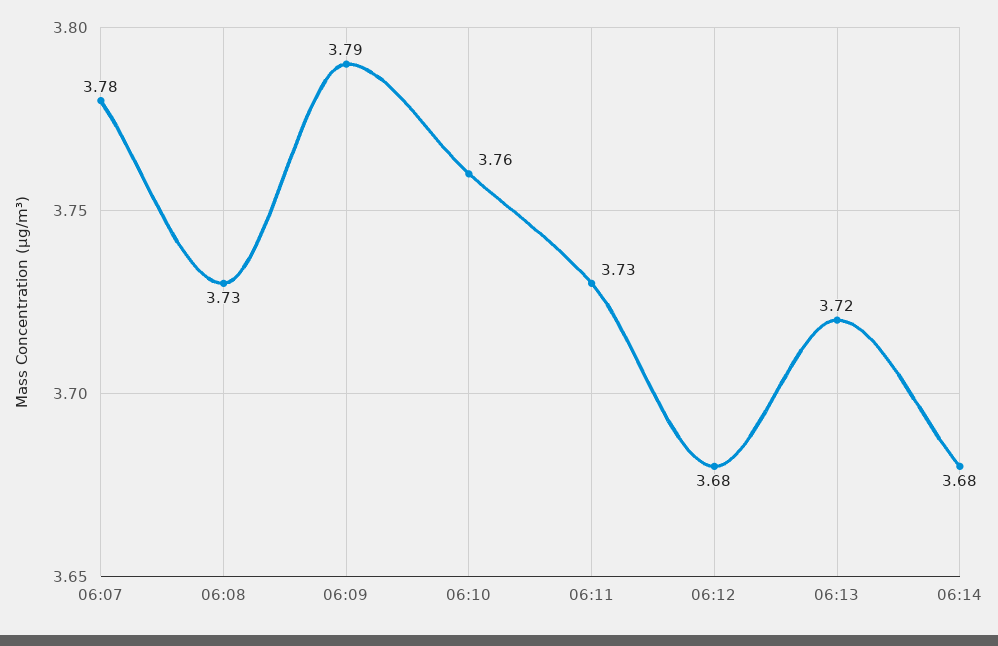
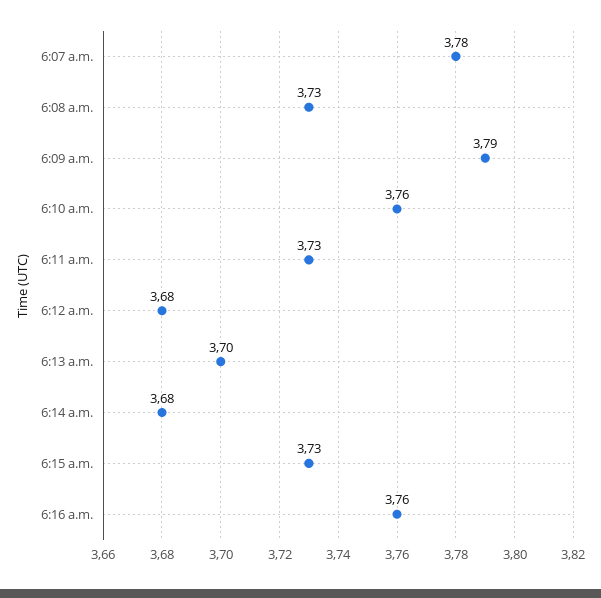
06:13: 3.72 -> 3.7
6:15 a.m.: none -> 3.73
6:16 a.m.: none -> 3.76

